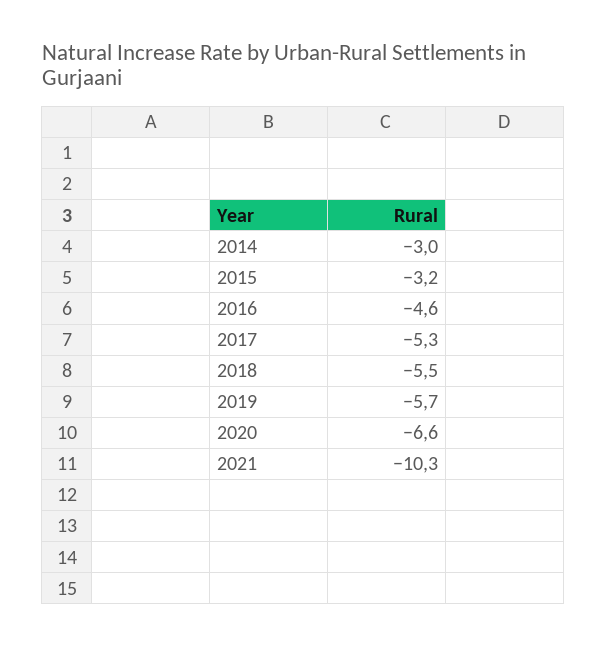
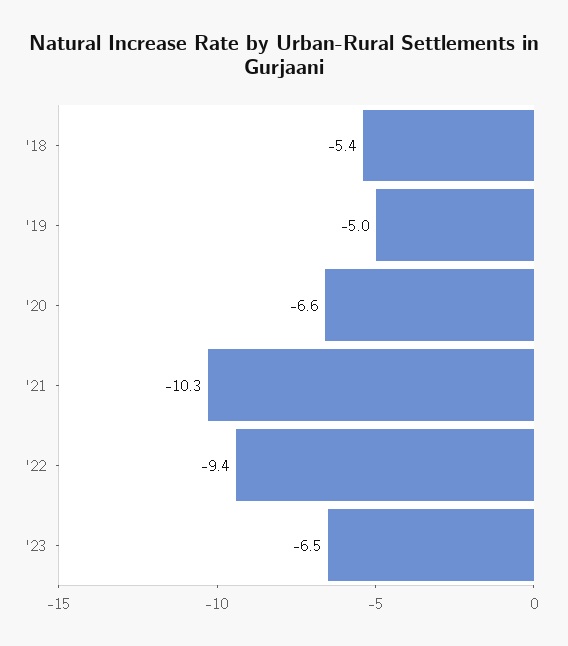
2014: -3 -> none
2015: -3.2 -> none
2016: -4.6 -> none
2017: -5.3 -> none
2018: -5.5 -> -5.4
2019: -5.7 -> -5
'22: none -> -9.4
'23: none -> -6.5

